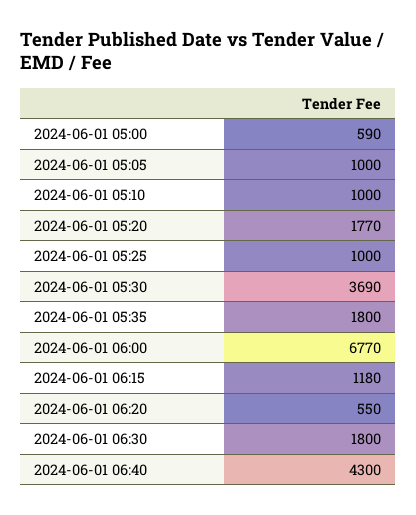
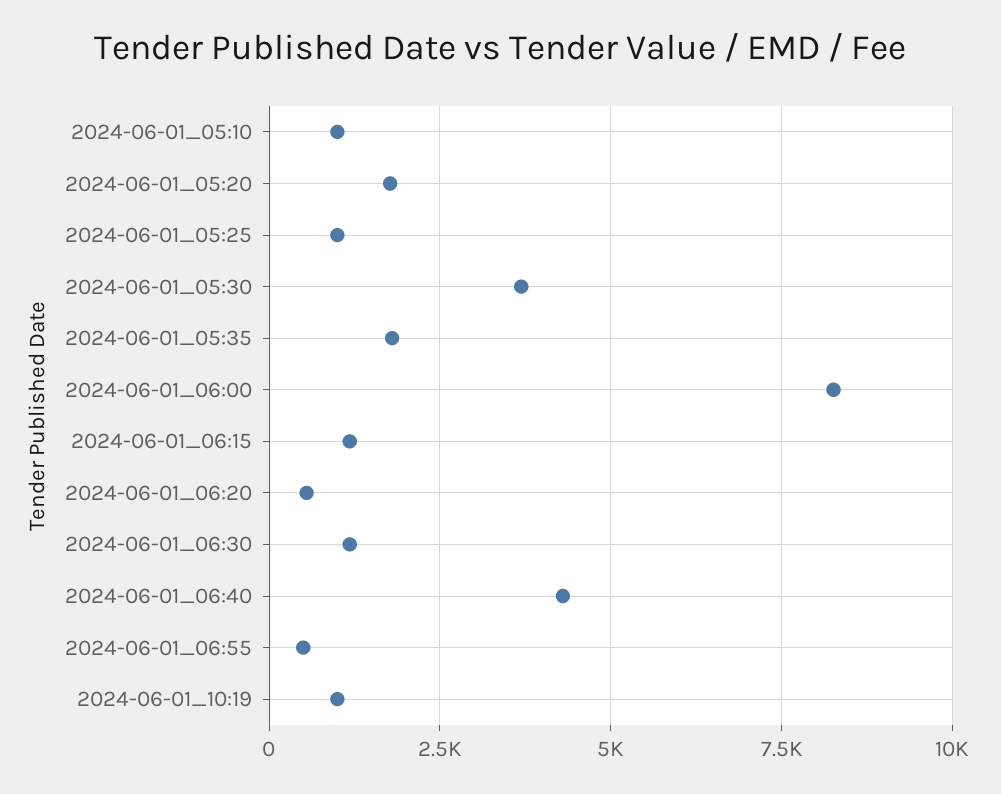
2024-06-01 05:00: 590 -> none
2024-06-01 05:05: 1000 -> none
2024-06-01 06:00: 6770 -> 8250
2024-06-01 06:30: 1800 -> 1250
2024-06-01_06:55: none -> 500
2024-06-01_10:19: none -> 1000

